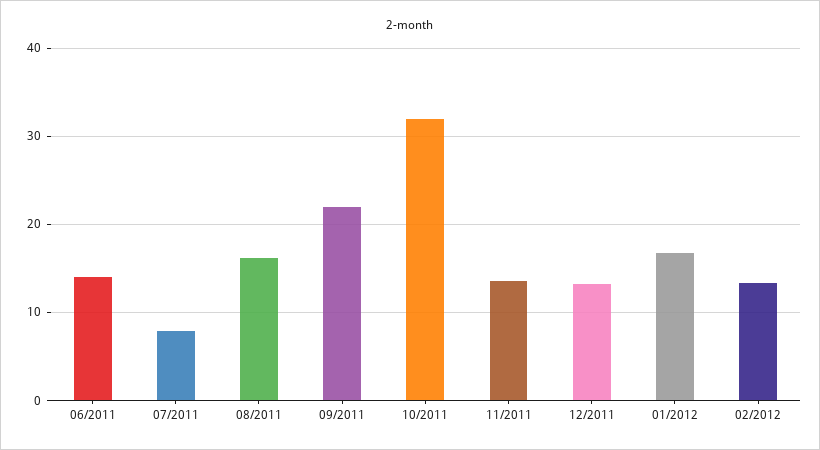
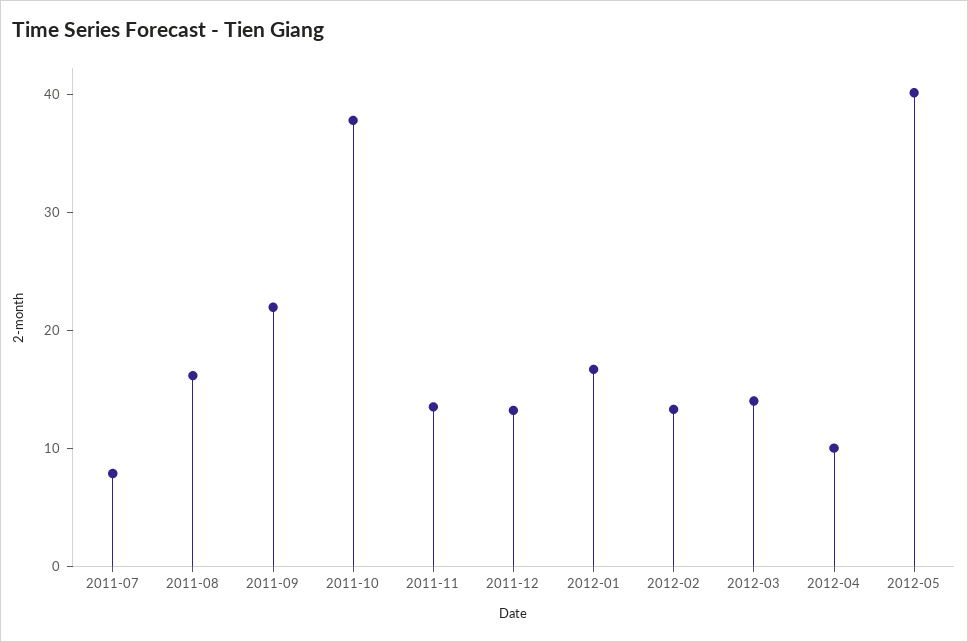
06/2011: 14 -> none
10/2011: 32 -> 38
2012-03: none -> 14
2012-04: none -> 10
2012-05: none -> 40

